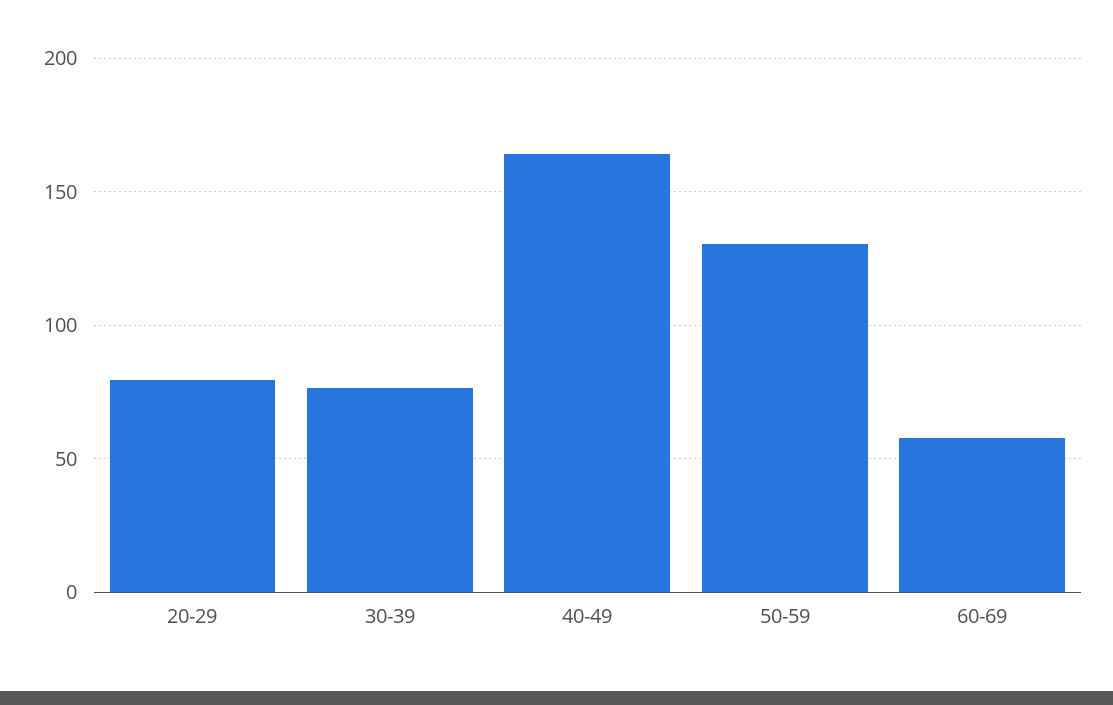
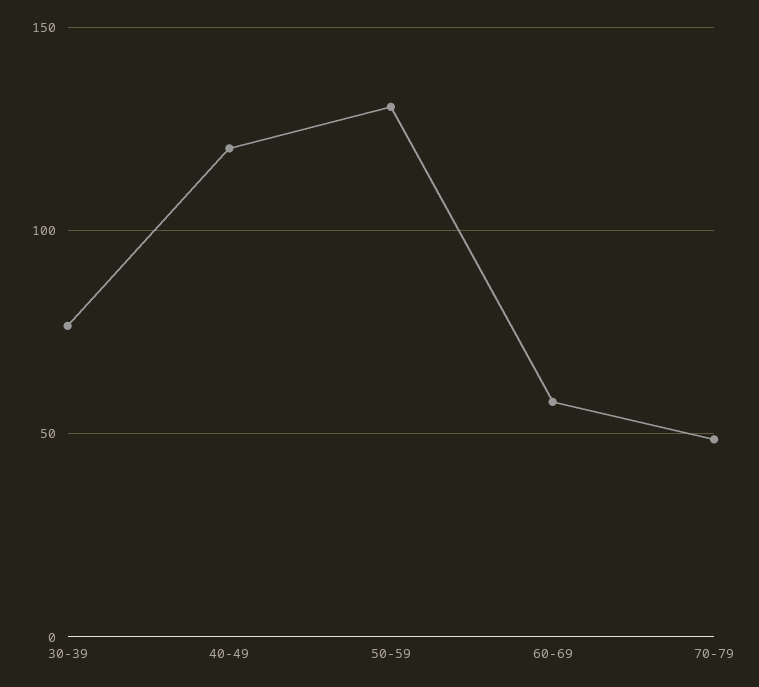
20-29: 80 -> none
40-49: 165 -> 120
70-79: none -> 50

